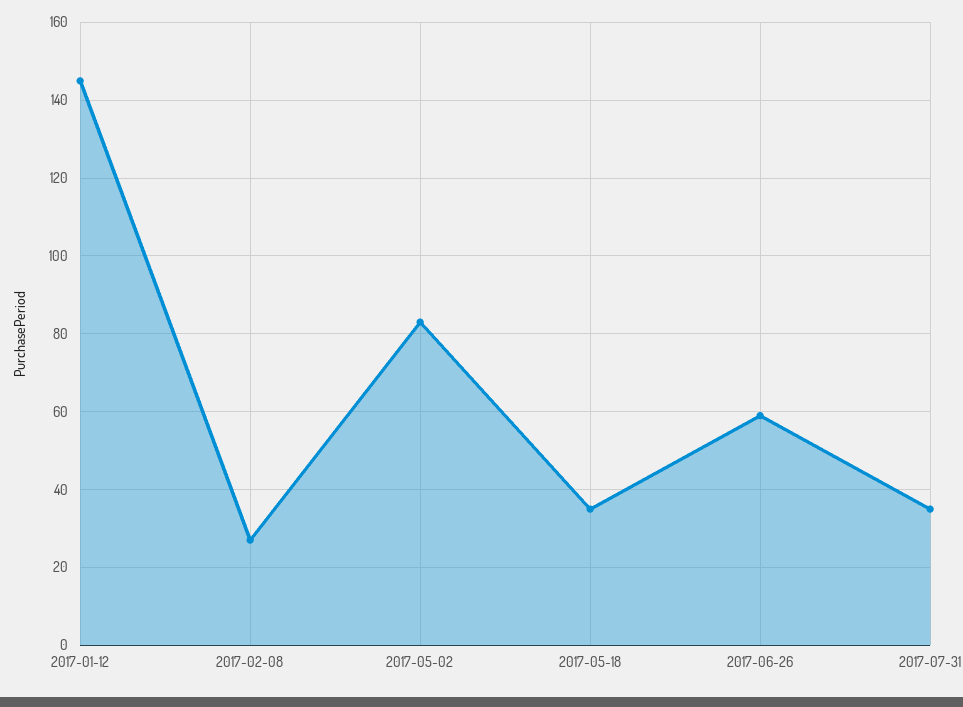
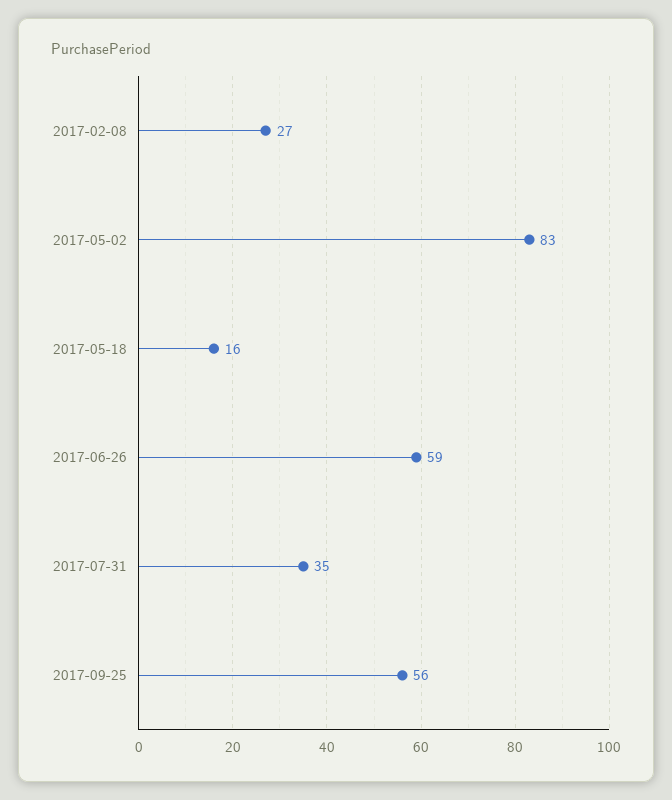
2017-01-12: 145 -> none
2017-05-18: 35 -> 16
2017-09-25: none -> 56

